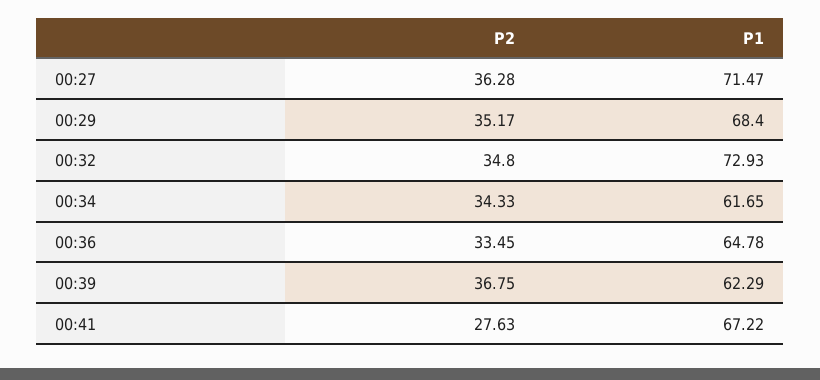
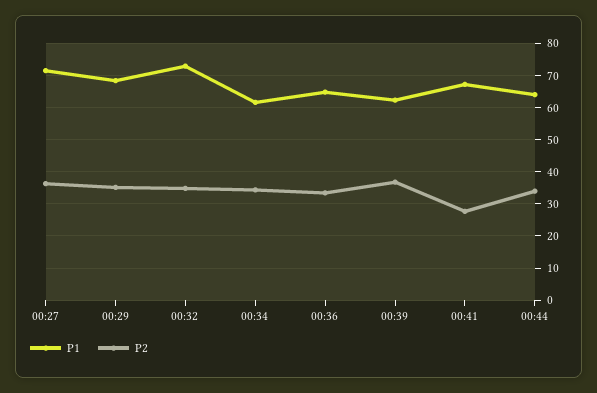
P1, 00:44: none -> 64
P2, 00:44: none -> 34

